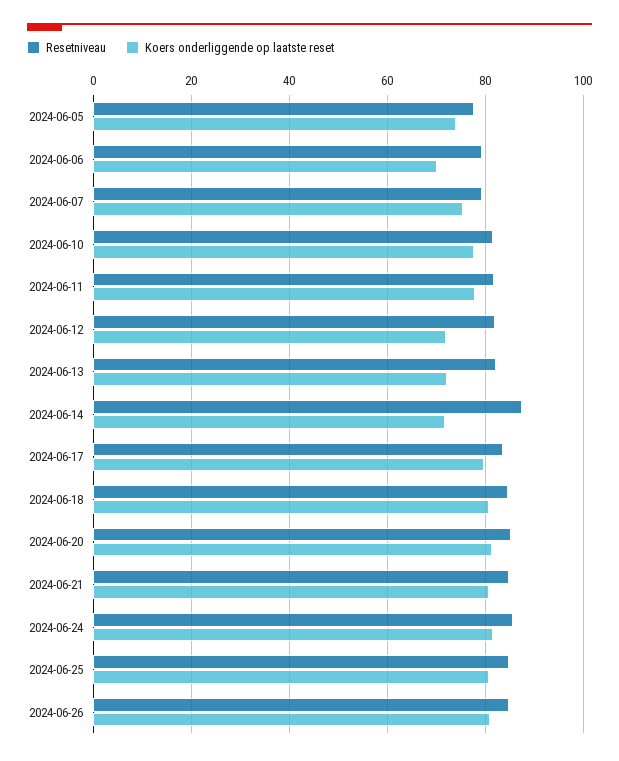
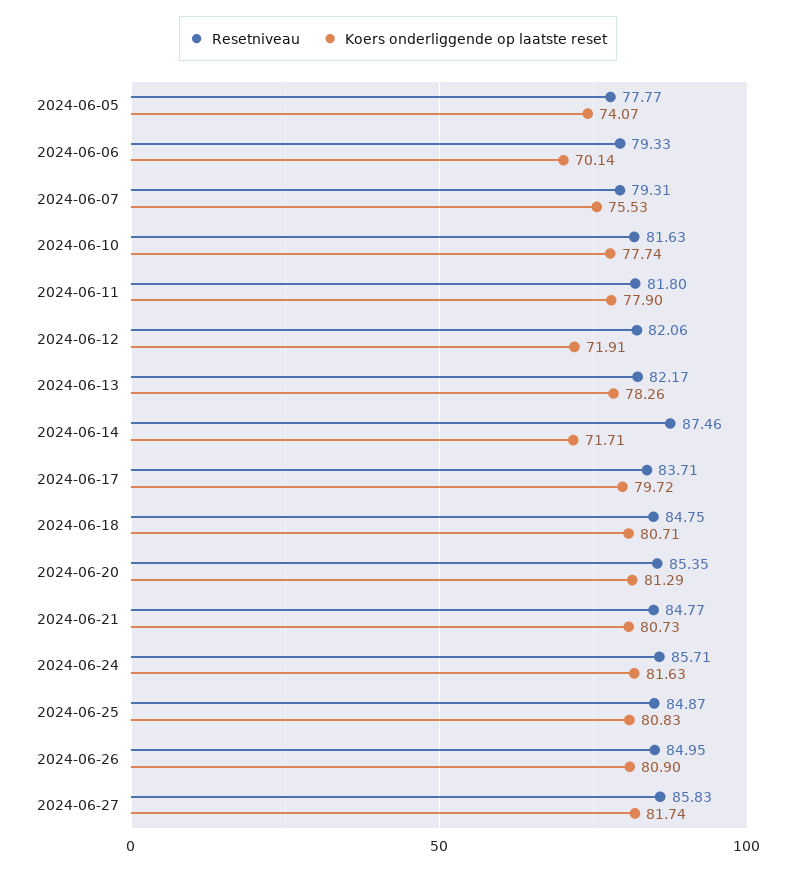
Koers onderliggende op laatste reset, 2024-06-13: 72 -> 78.26
Resetniveau, 2024-06-27: none -> 85.83
Koers onderliggende op laatste reset, 2024-06-27: none -> 81.74

